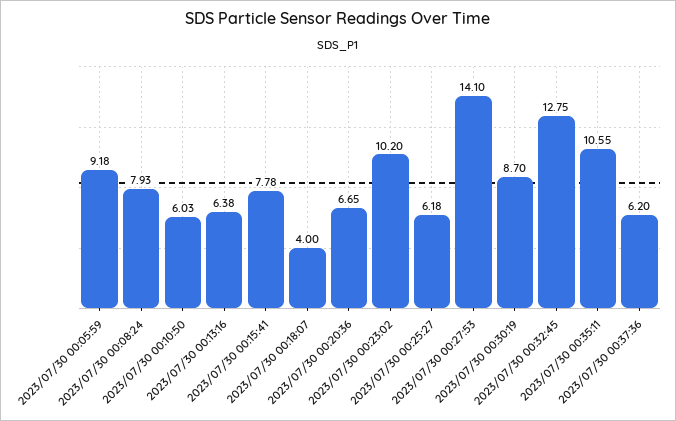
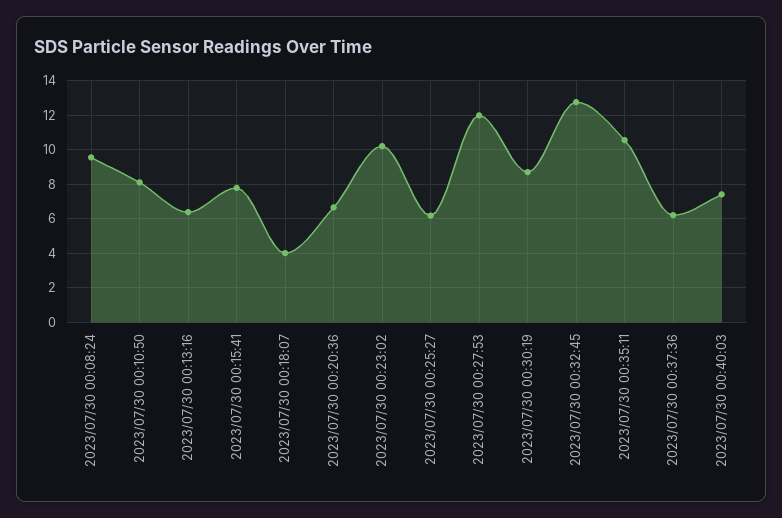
2023/07/30 00:05:59: 9.18 -> none
2023/07/30 00:08:24: 7.93 -> 9.5
2023/07/30 00:10:50: 6.03 -> 8
2023/07/30 00:27:53: 14.1 -> 12
2023/07/30 00:40:03: none -> 7.5

